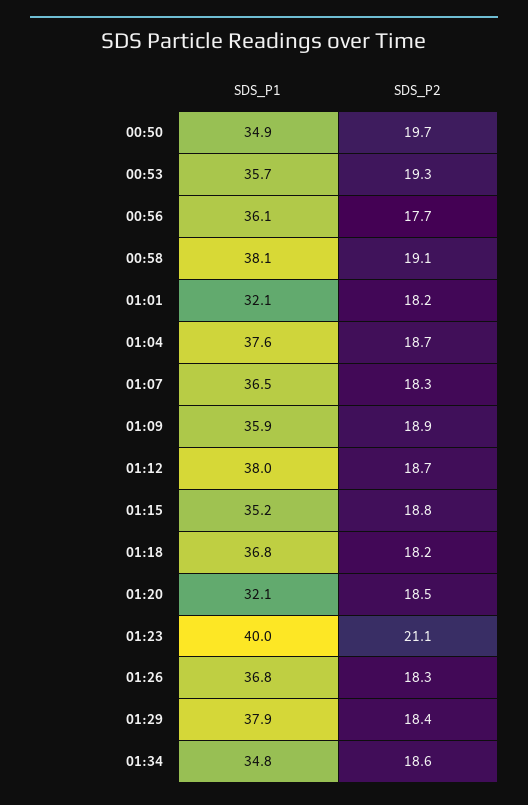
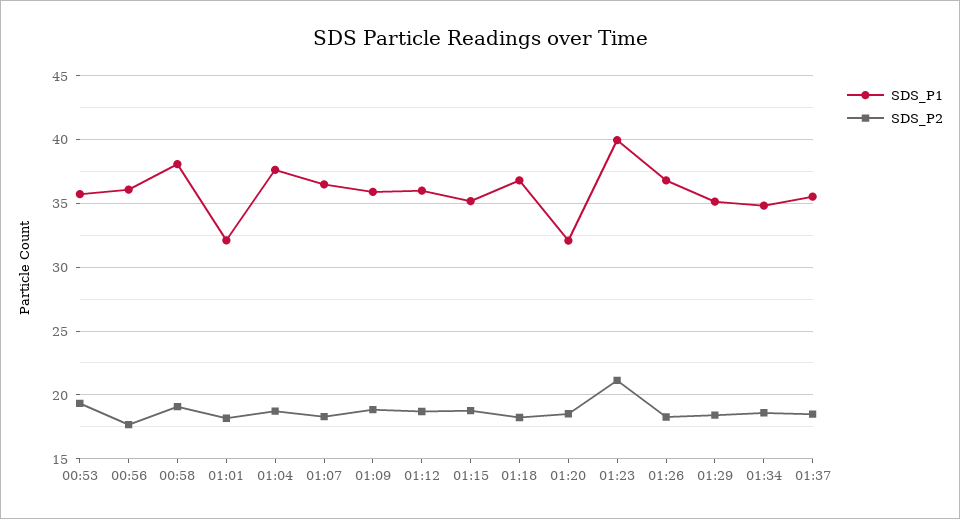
SDS_P1, 00:50: 34.9 -> none
SDS_P2, 00:50: 19.7 -> none
SDS_P1, 01:12: 38 -> 36
SDS_P1, 01:29: 37.9 -> 35
SDS_P1, 01:37: none -> 35.5
SDS_P2, 01:37: none -> 18.5

